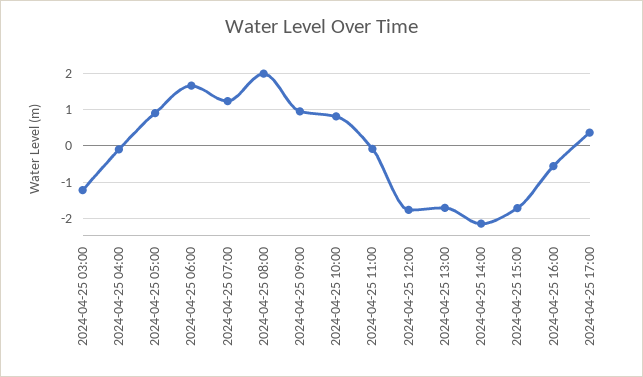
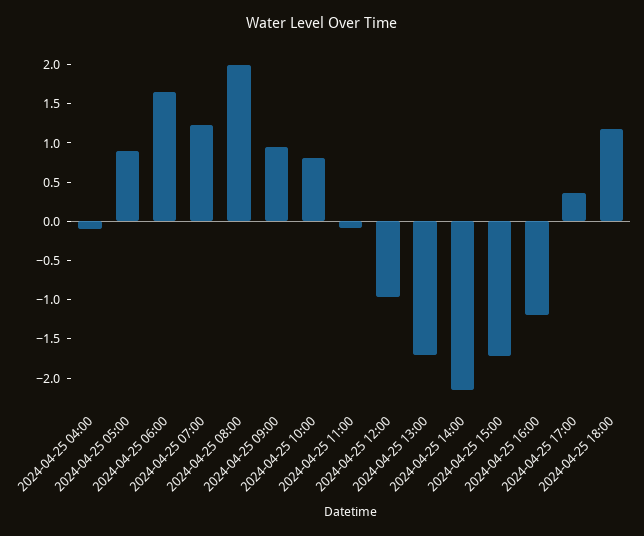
2024-04-25 03:00: -1.2 -> none
2024-04-25 12:00: -1.8 -> -1
2024-04-25 16:00: -0.6 -> -1.25
2024-04-25 18:00: none -> 1.25

